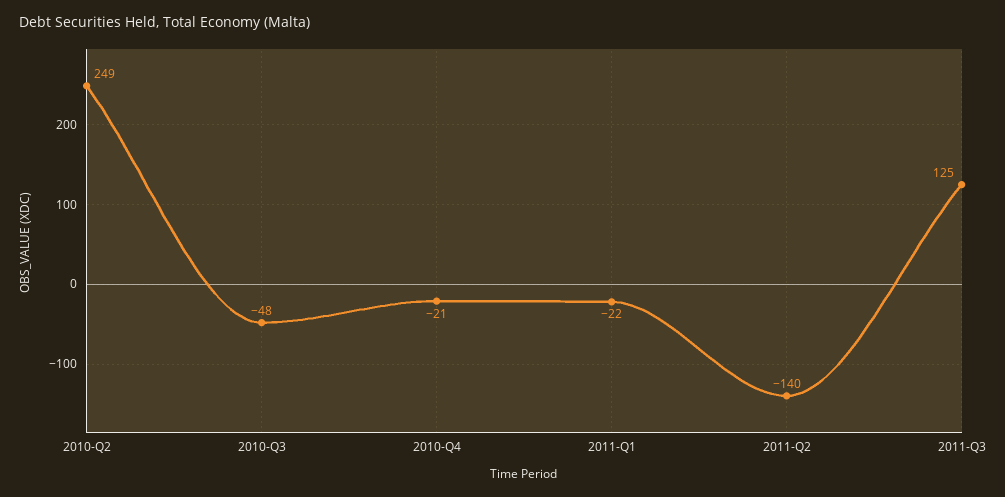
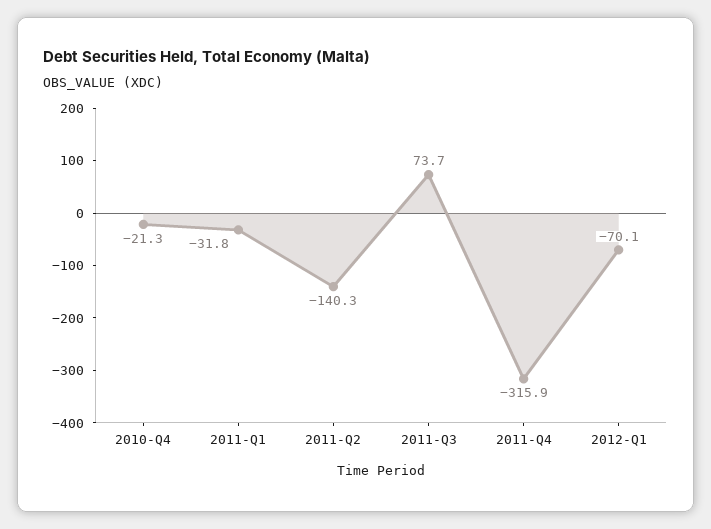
2010-Q2: 249 -> none
2010-Q3: -48 -> none
2011-Q1: -22 -> -31.8
2011-Q3: 125 -> 73.7
2011-Q4: none -> -315.9
2012-Q1: none -> -70.1

